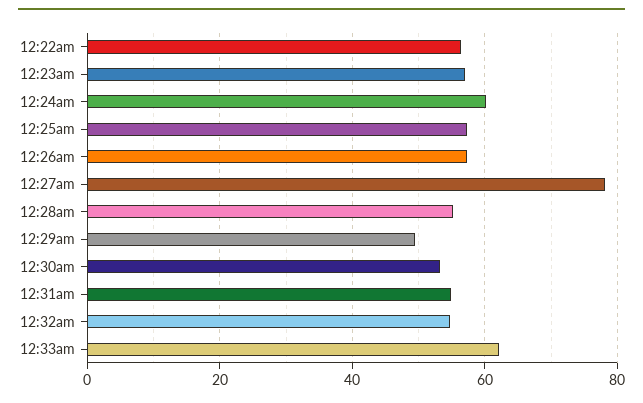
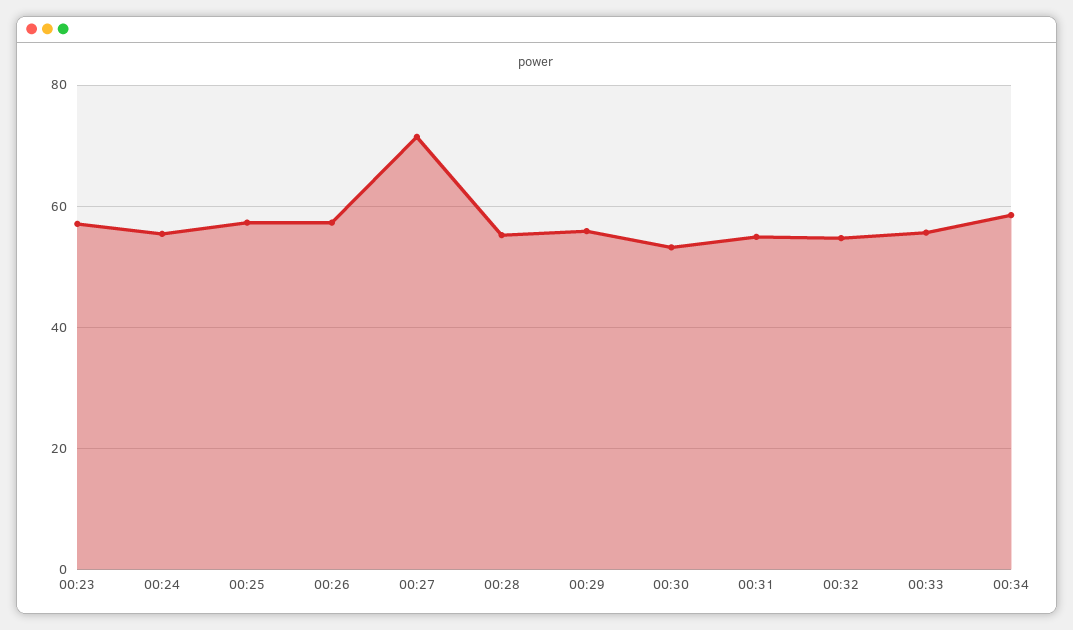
12:22am: 56 -> none
12:24am: 60 -> 56
12:27am: 78 -> 72
12:29am: 50 -> 56
12:33am: 62 -> 56
00:34: none -> 58

